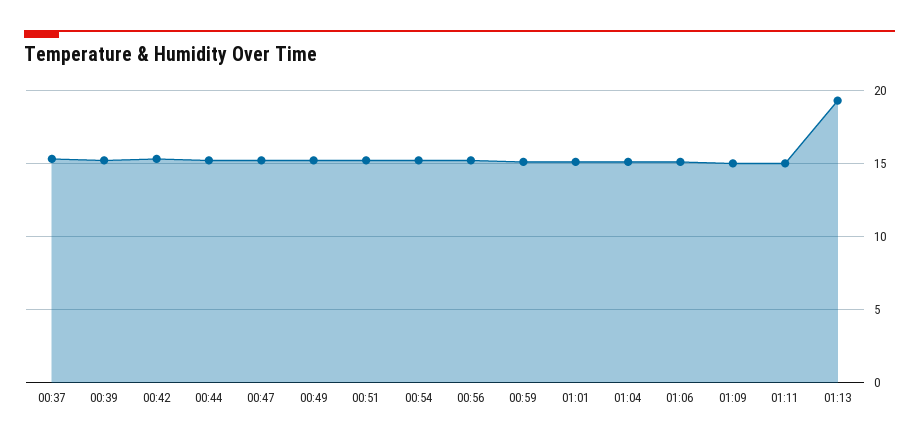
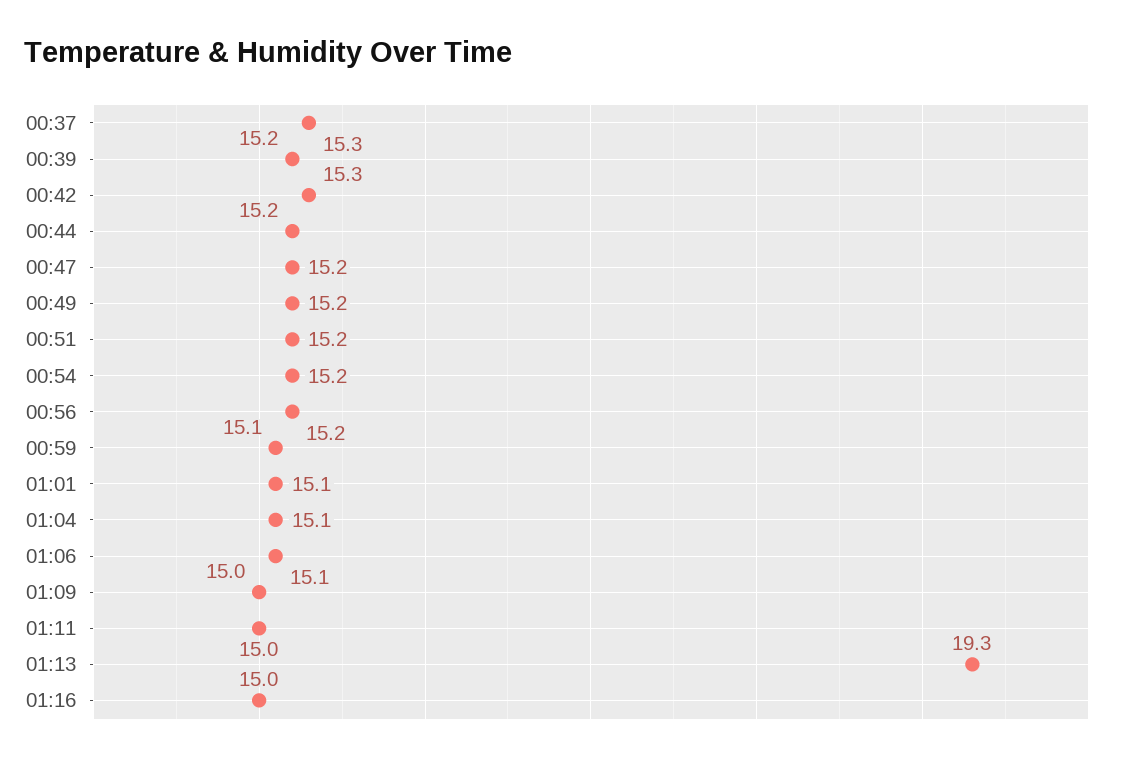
01:16: none -> 15

